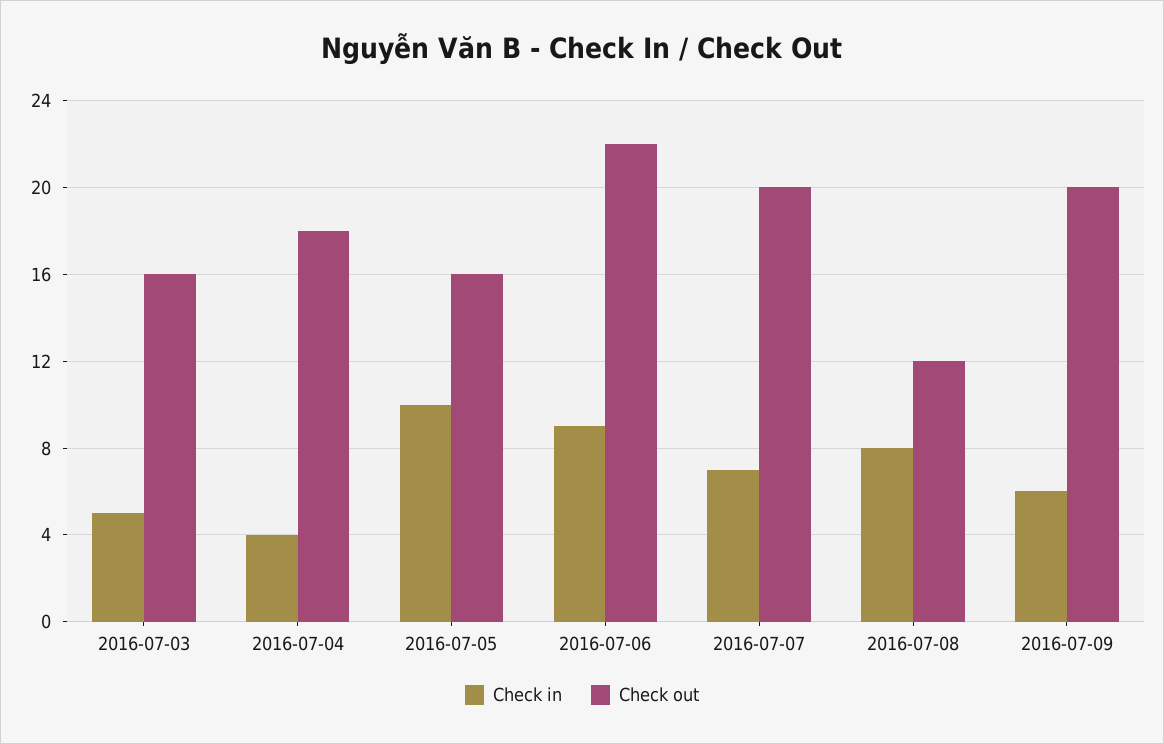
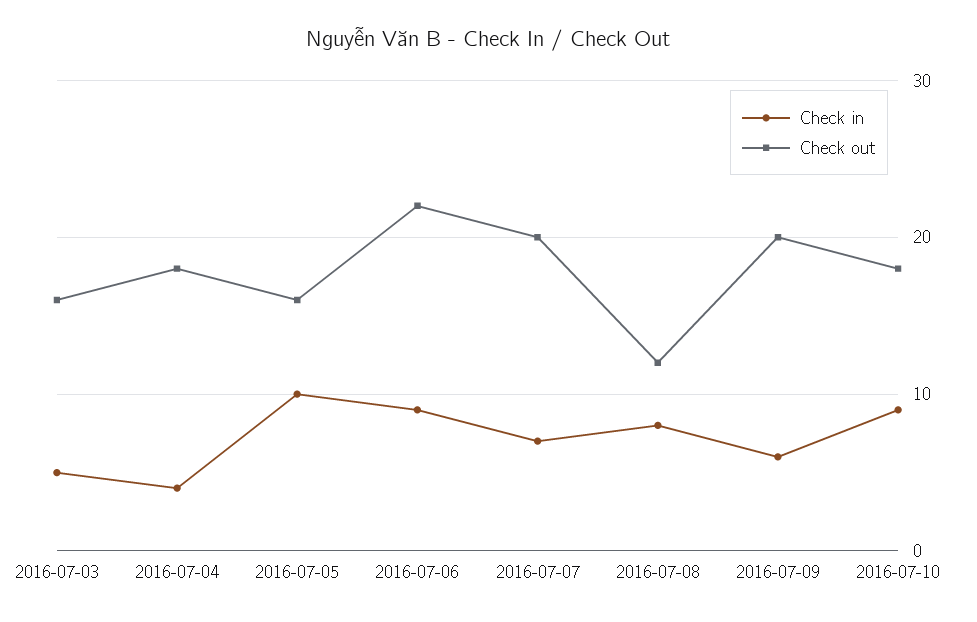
Check in, 2016-07-10: none -> 9
Check out, 2016-07-10: none -> 18

